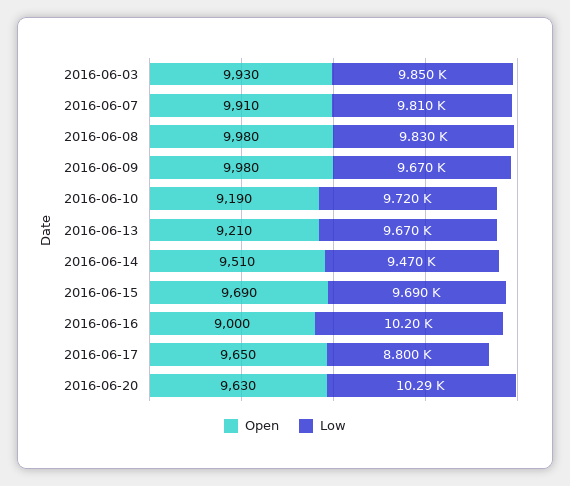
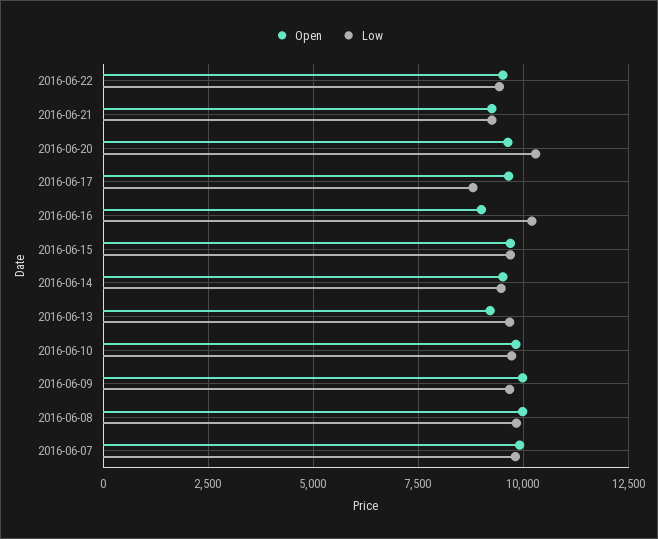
Open, 2016-06-03: 9930 -> none
Low, 2016-06-03: 9850 -> none
Open, 2016-06-10: 9190 -> 9750
Open, 2016-06-22: none -> 9500
Low, 2016-06-22: none -> 9500
Open, 2016-06-21: none -> 9250
Low, 2016-06-21: none -> 9250

